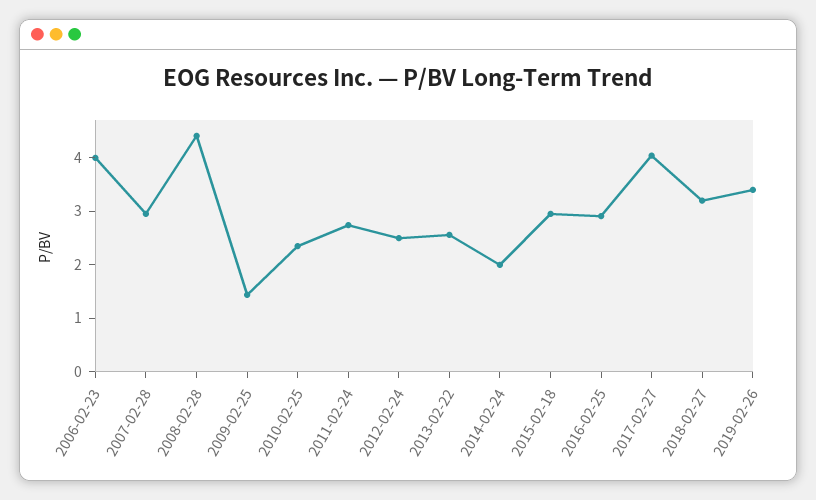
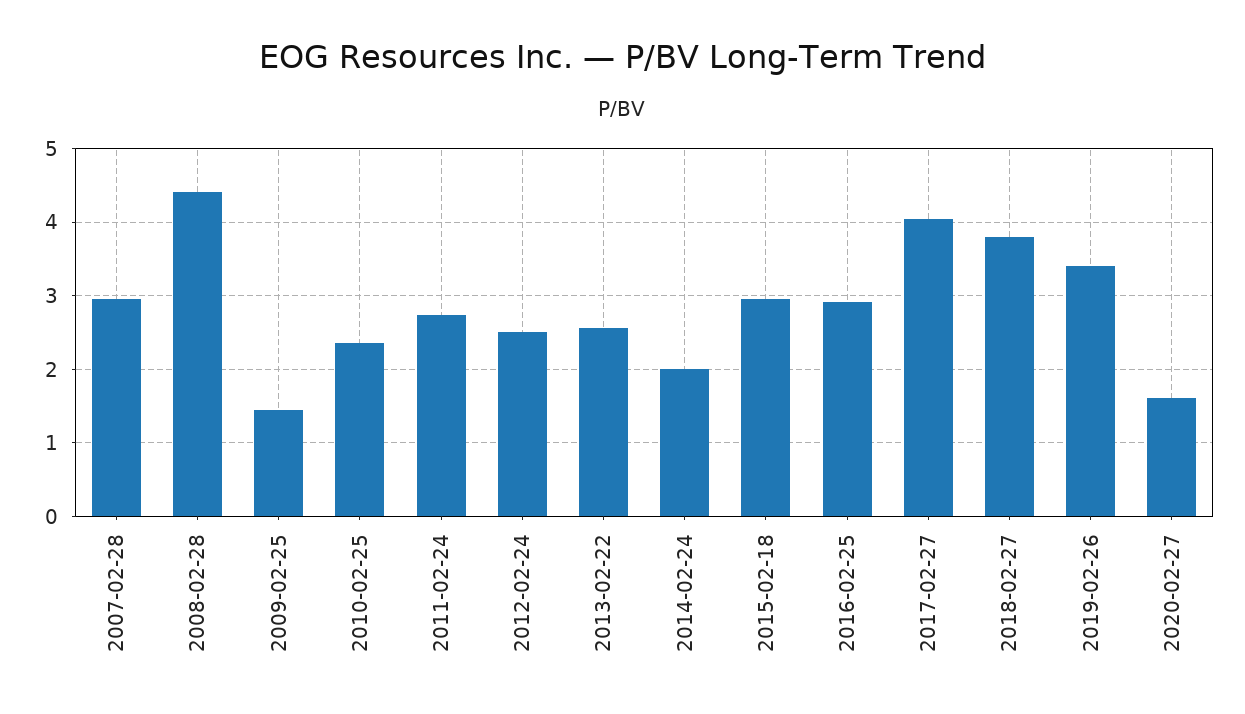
2006-02-23: 4 -> none
2018-02-27: 3.2 -> 3.8
2020-02-27: none -> 1.6

